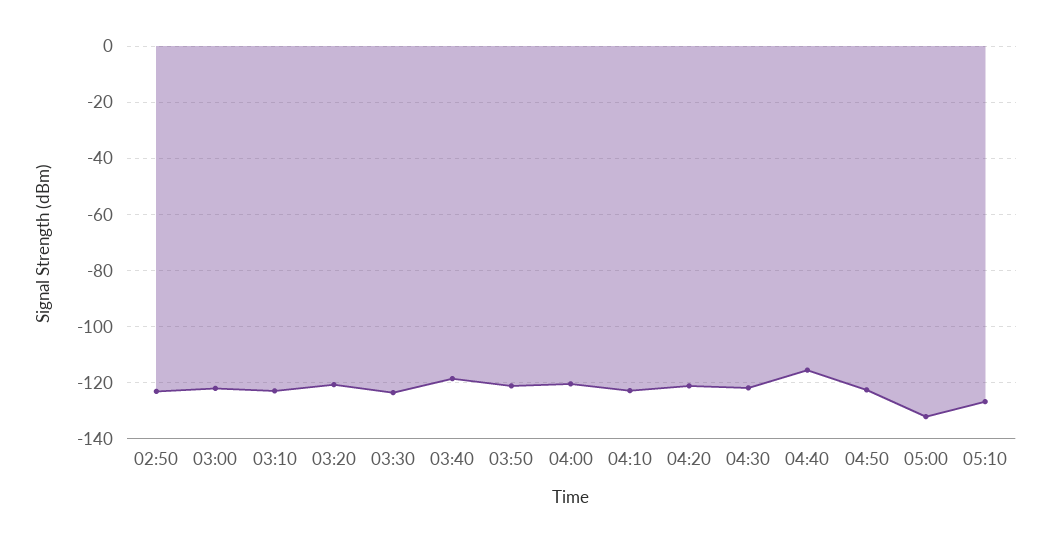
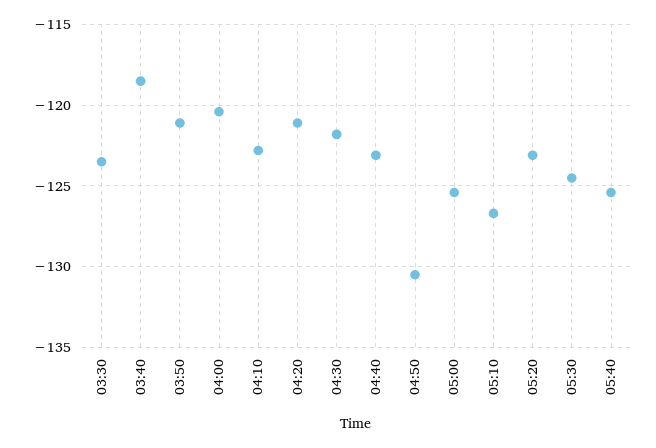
02:50: -122.5 -> none
03:00: -122.5 -> none
03:10: -122.5 -> none
03:20: -120 -> none
04:40: -115 -> -123
04:50: -122.5 -> -130.5
05:00: -132.5 -> -125.5
05:20: none -> -123
05:30: none -> -124.5
05:40: none -> -125.5

